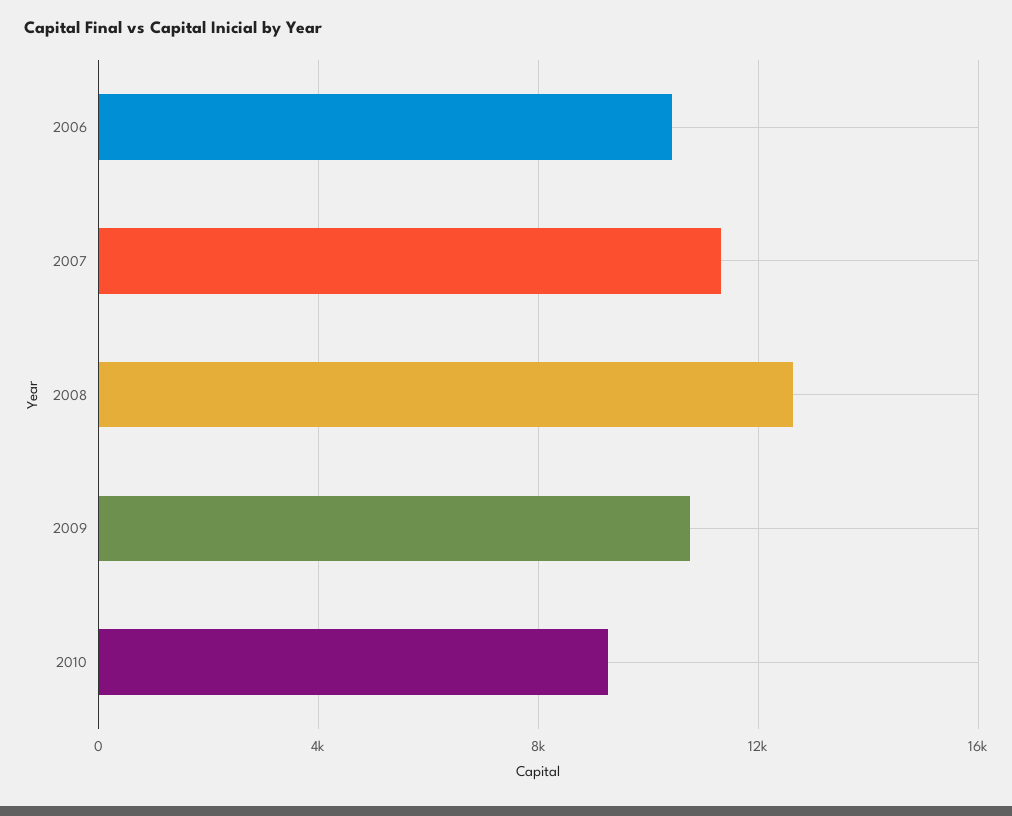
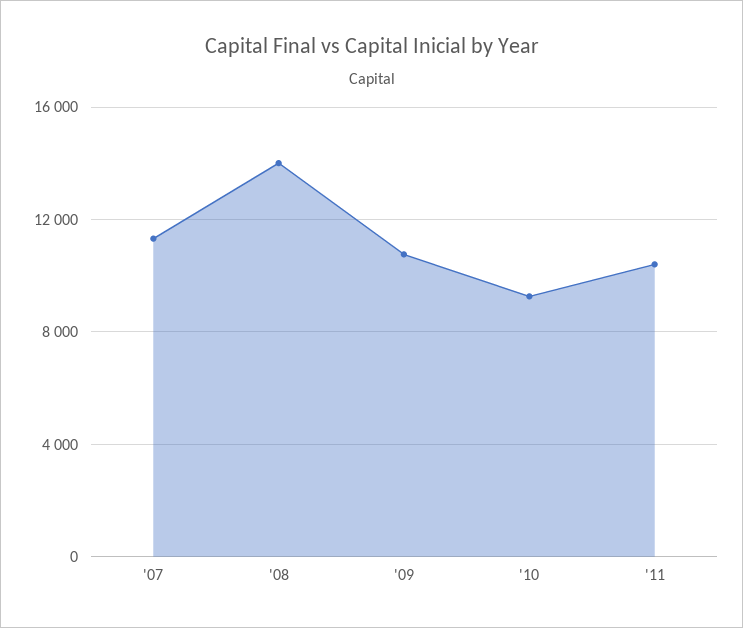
2006: 10500 -> none
2008: 12500 -> 14000
'11: none -> 10500

